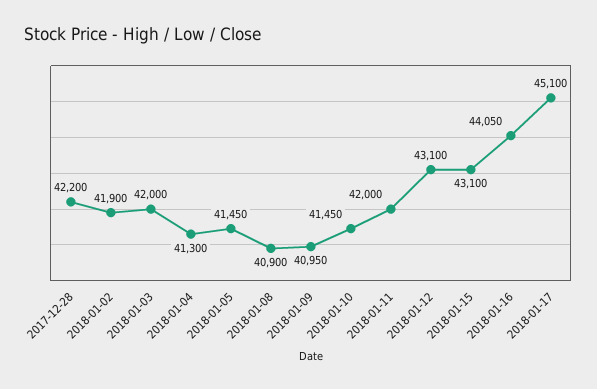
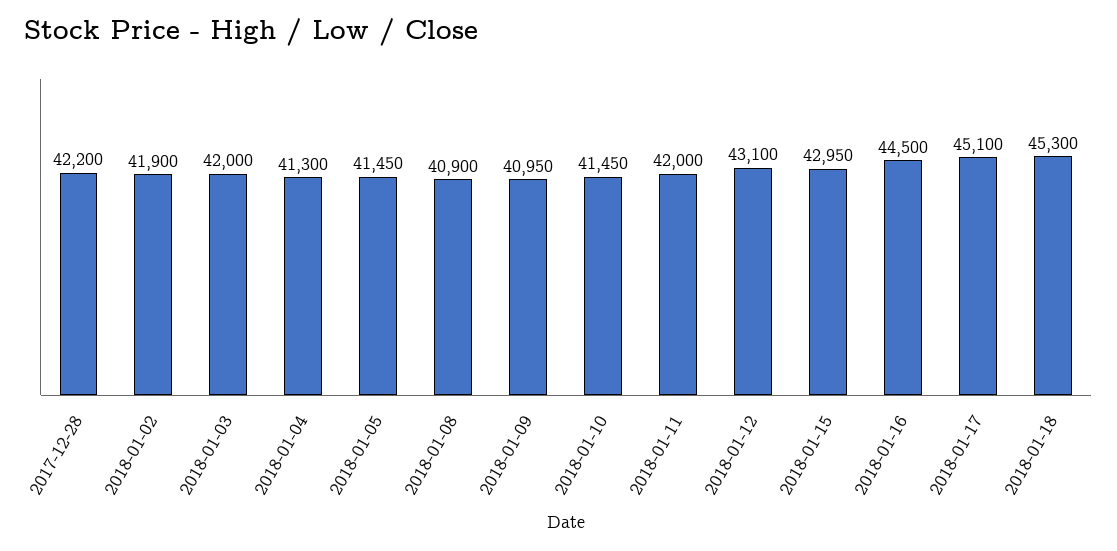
2018-01-15: 43100 -> 42950
2018-01-16: 44050 -> 44500
2018-01-18: none -> 45300

